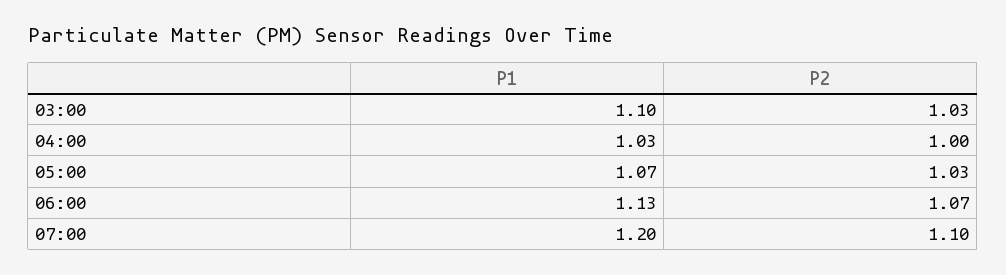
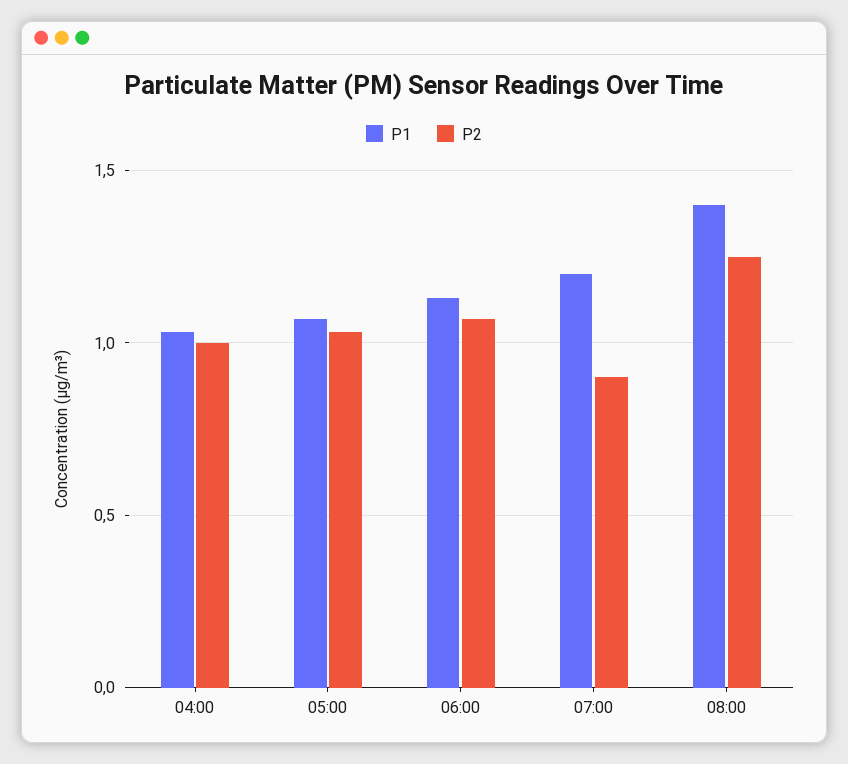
P1, 03:00: 1.1 -> none
P2, 03:00: 1.03 -> none
P2, 07:00: 1.1 -> 0.9
P1, 08:00: none -> 1.4
P2, 08:00: none -> 1.25

